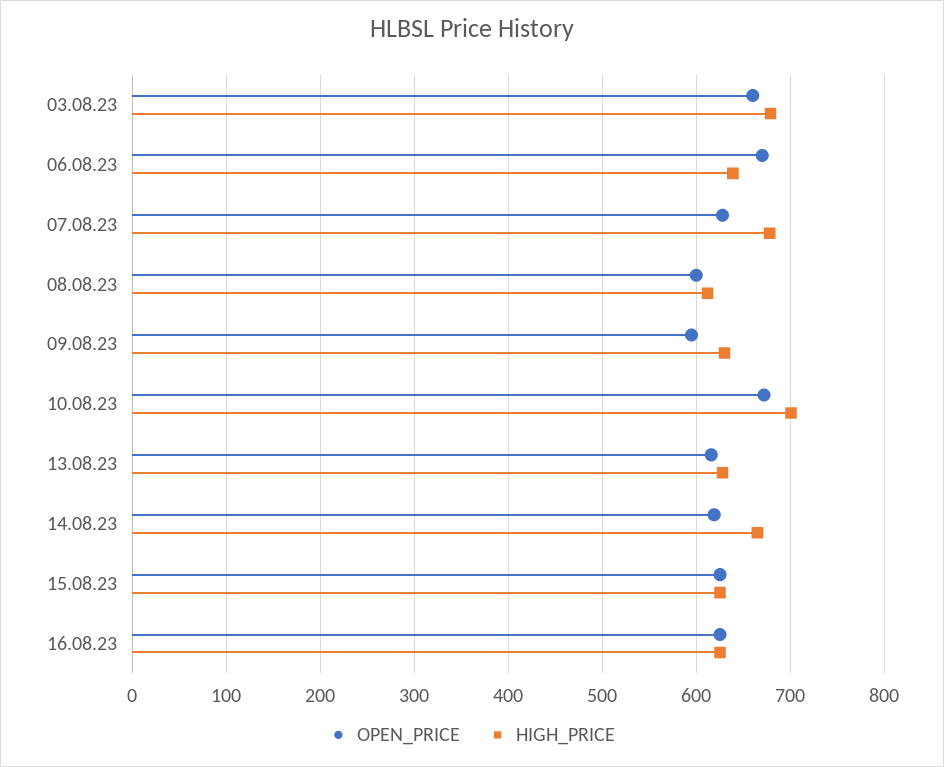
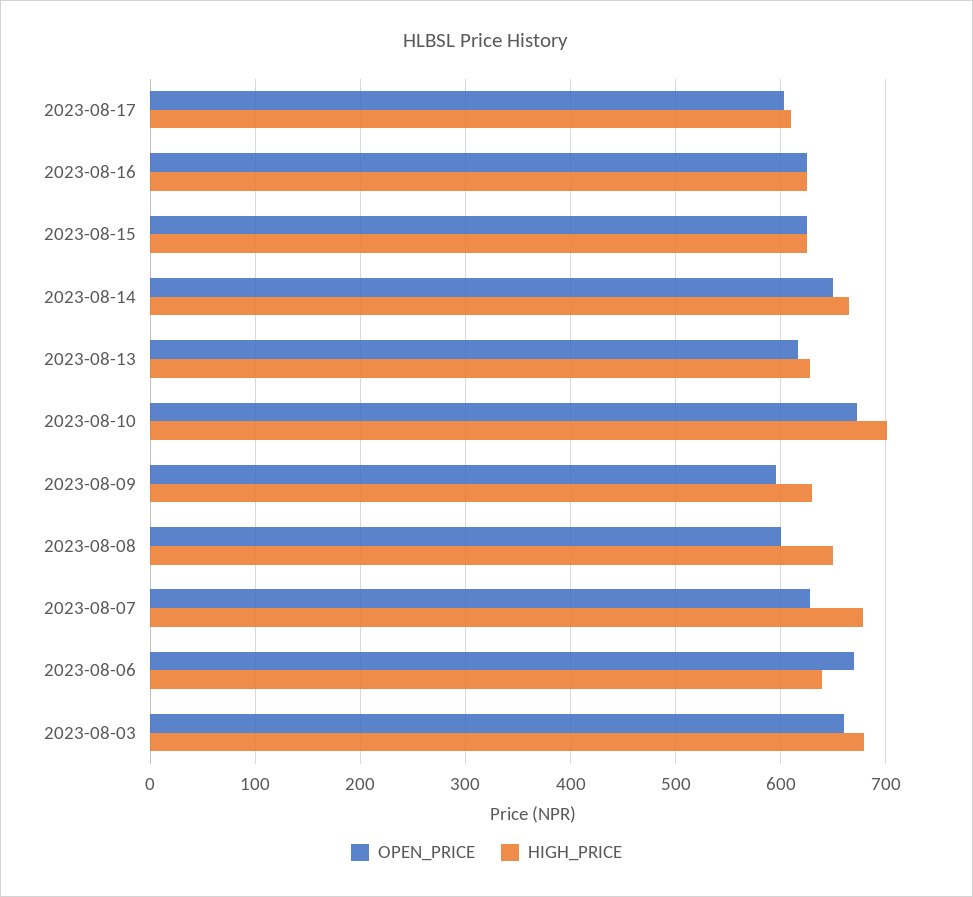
HIGH_PRICE, 08.08.23: 610 -> 650
OPEN_PRICE, 14.08.23: 620 -> 650
OPEN_PRICE, 2023-08-17: none -> 600
HIGH_PRICE, 2023-08-17: none -> 610

